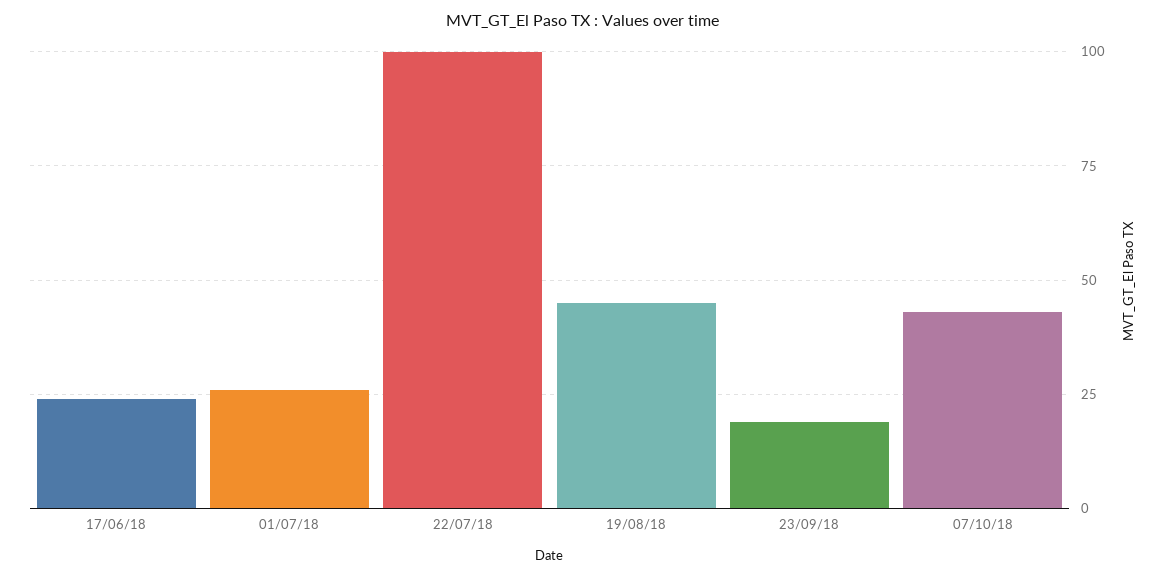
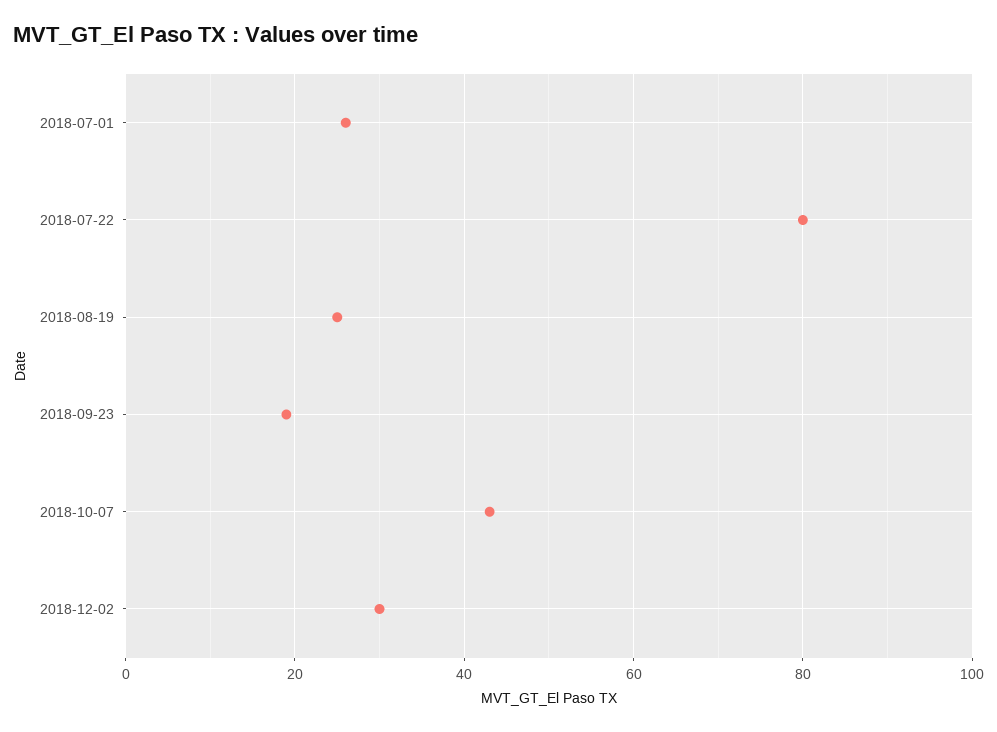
17/06/18: 25 -> none
22/07/18: 100 -> 80
19/08/18: 45 -> 25
2018-12-02: none -> 30

